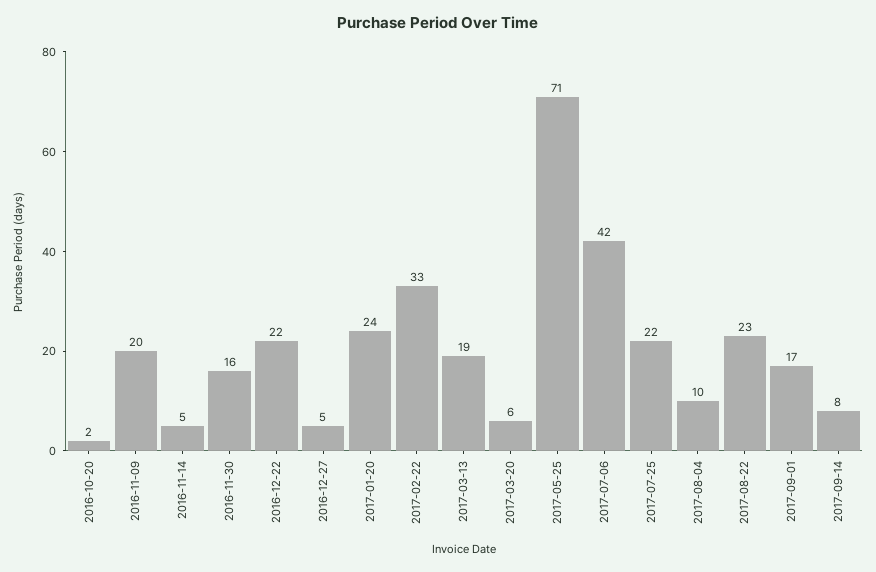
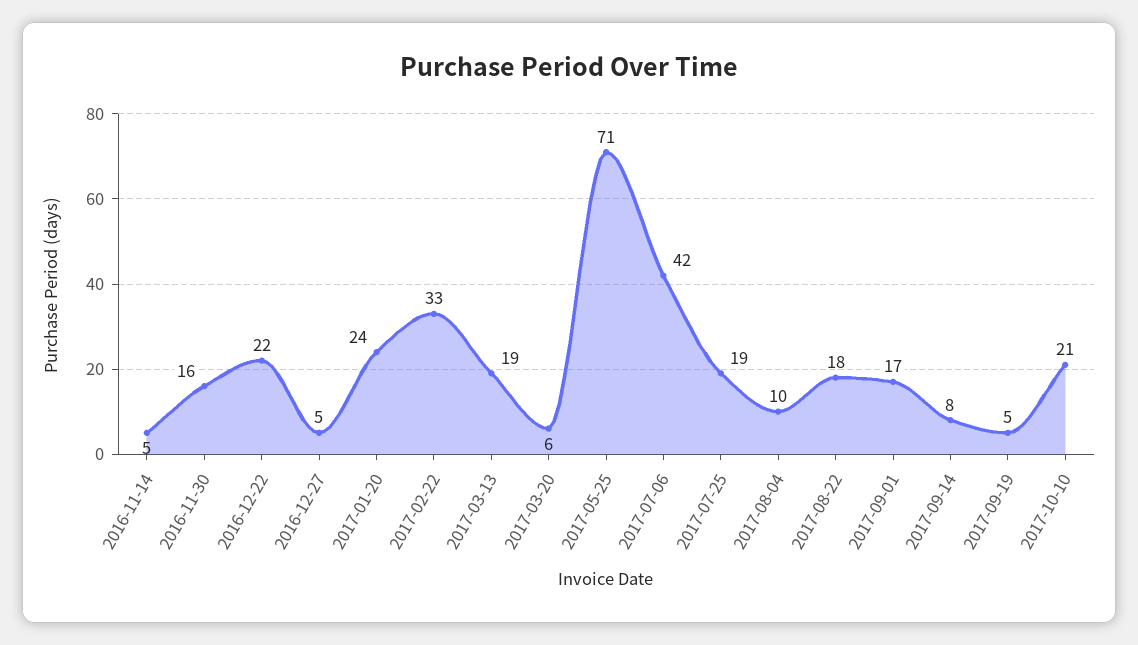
2016-10-20: 2 -> none
2016-11-09: 20 -> none
2017-07-25: 22 -> 19
2017-08-22: 23 -> 18
2017-09-19: none -> 5
2017-10-10: none -> 21

